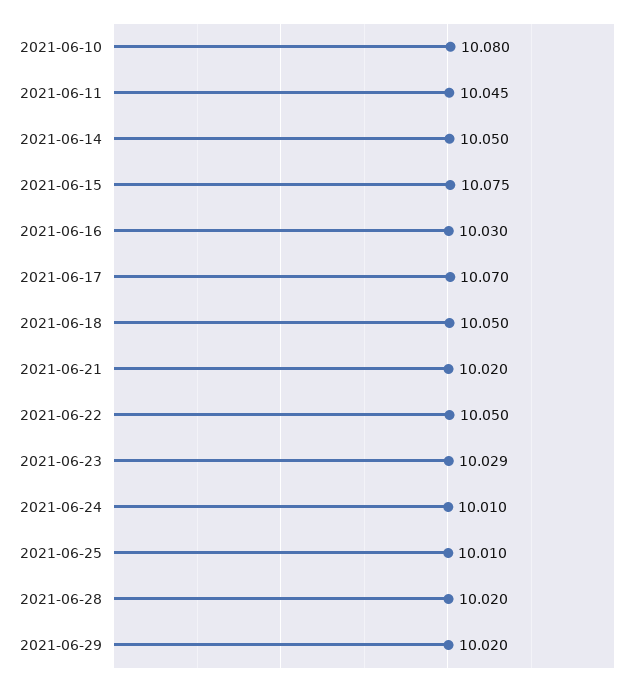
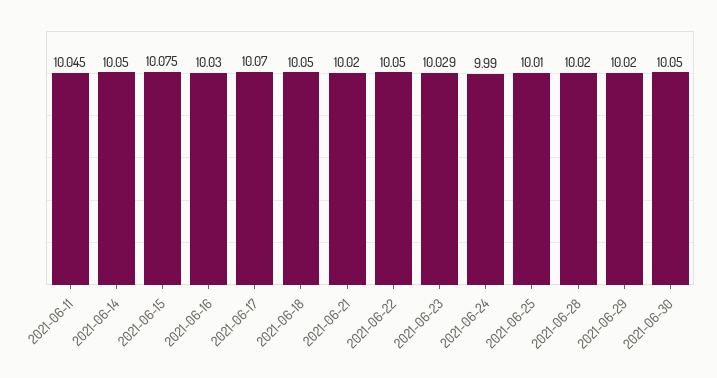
2021-06-10: 10.08 -> none
2021-06-24: 10.01 -> 9.99
2021-06-30: none -> 10.05

